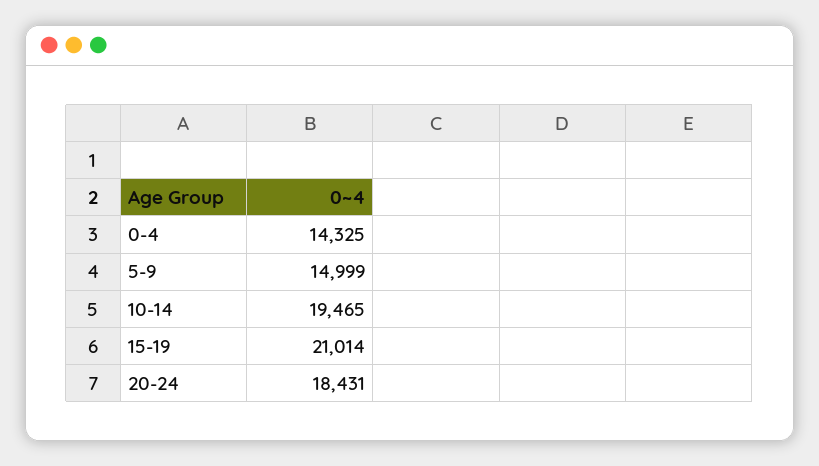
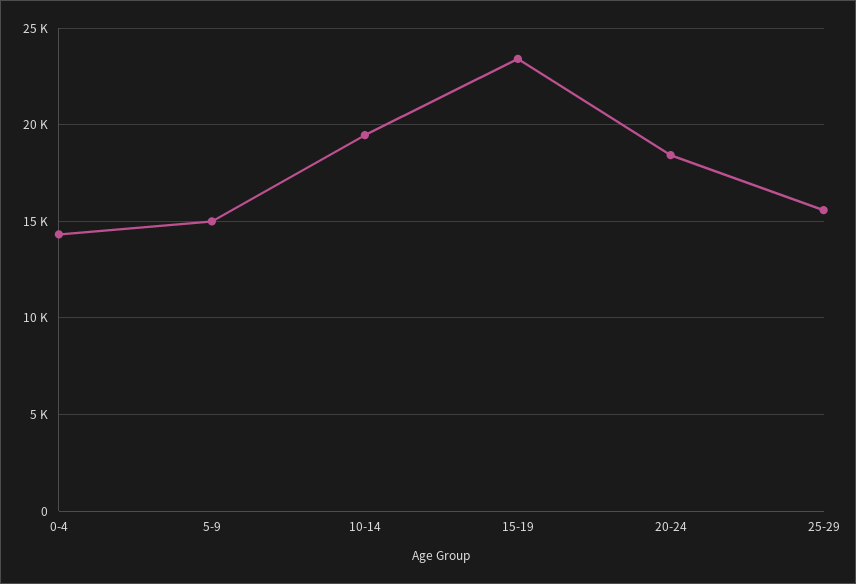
15-19: 21014 -> 23500
25-29: none -> 15500

